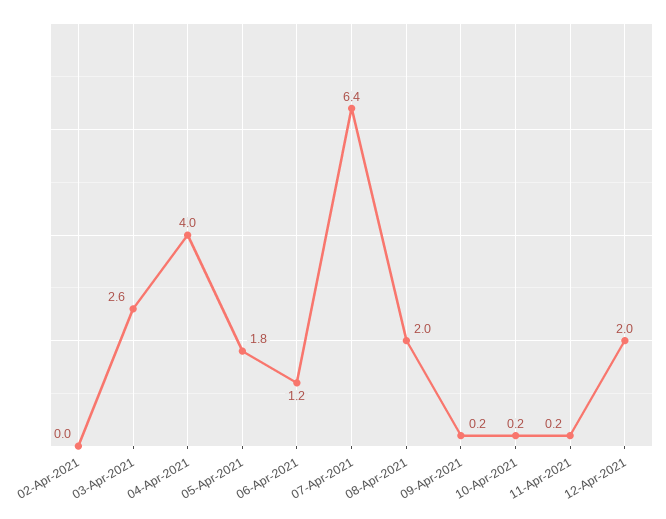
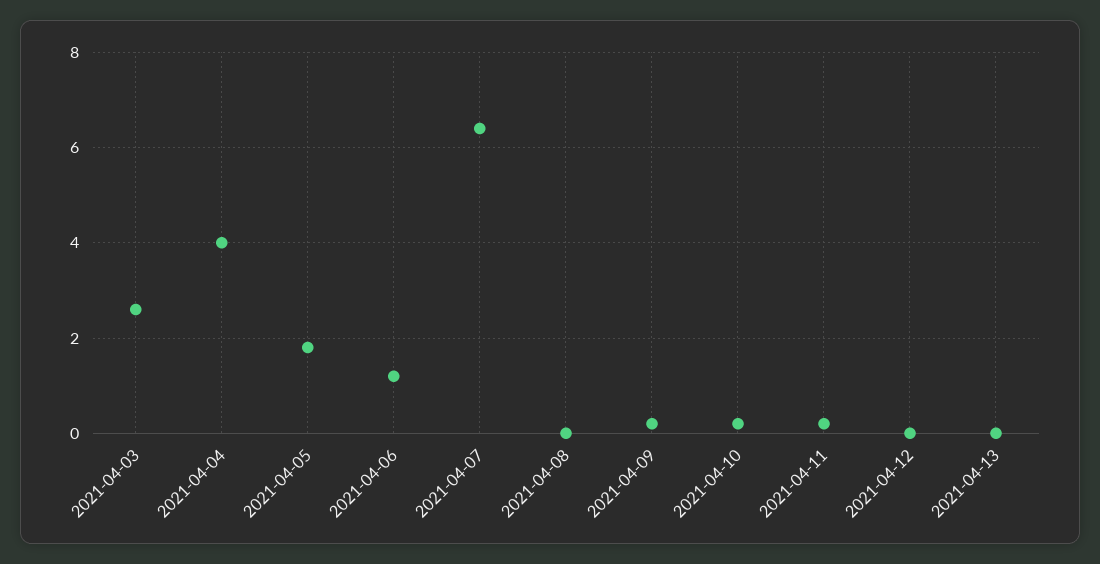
02-Apr-2021: 0 -> none
08-Apr-2021: 2 -> 0
12-Apr-2021: 2 -> 0
2021-04-13: none -> 0

